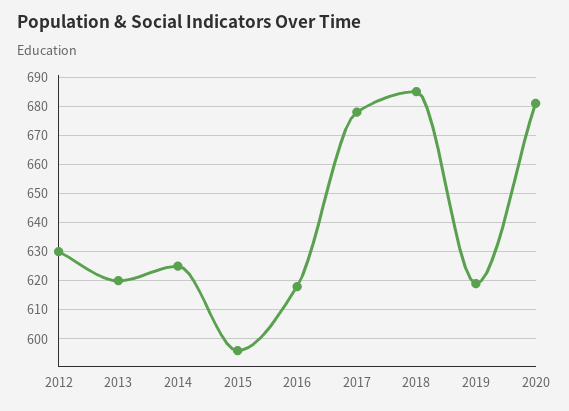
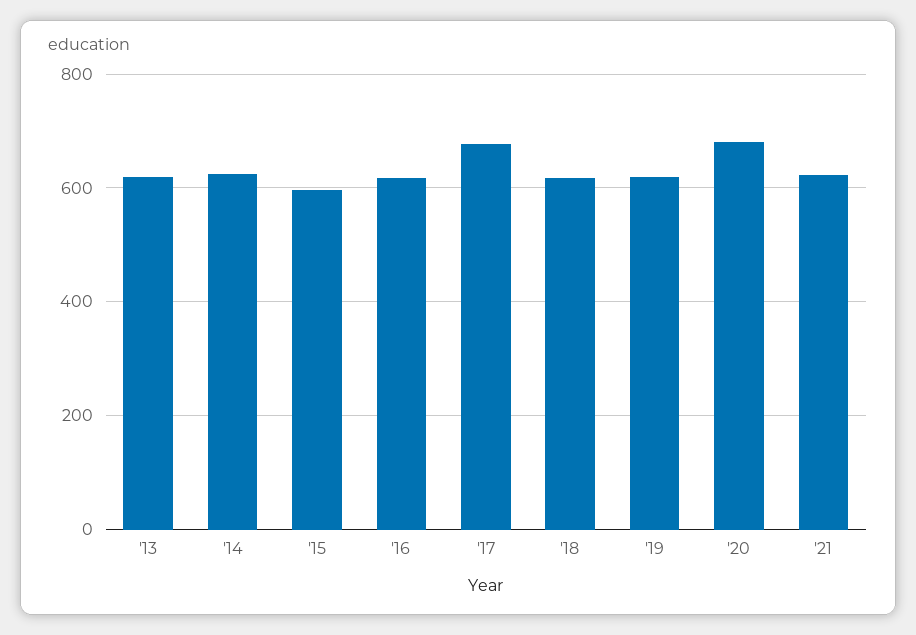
2012: 630 -> none
2018: 685 -> 620
'21: none -> 620

